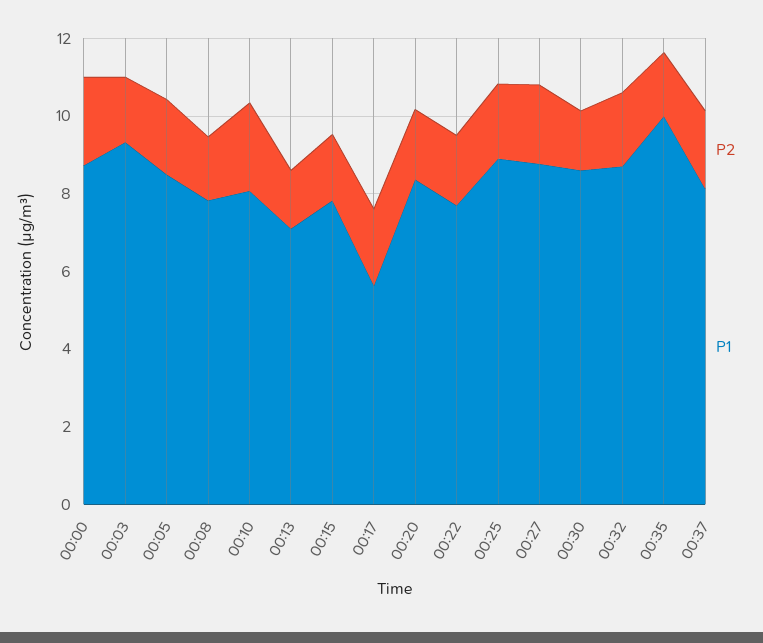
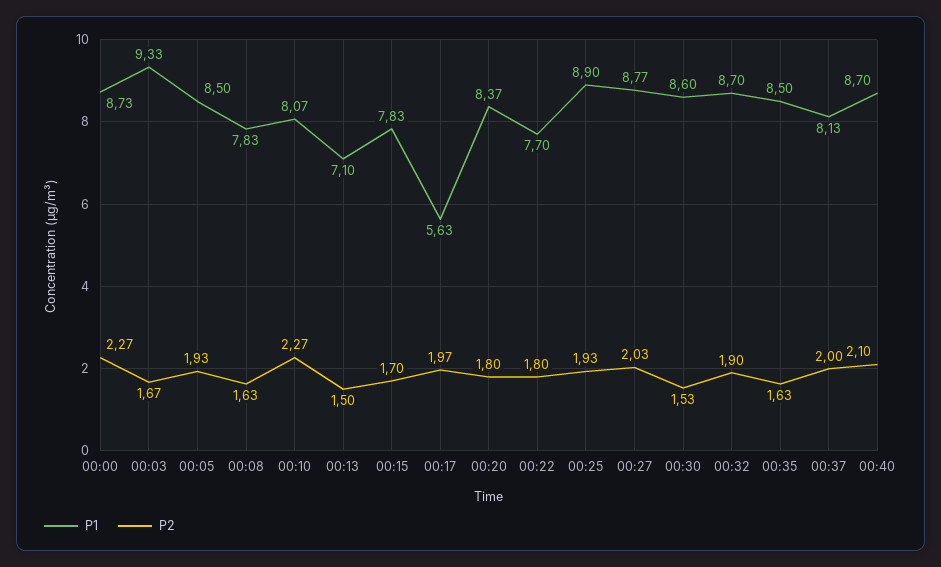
P1, 00:35: 10 -> 8.5
P1, 00:40: none -> 8.7
P2, 00:40: none -> 2.1

